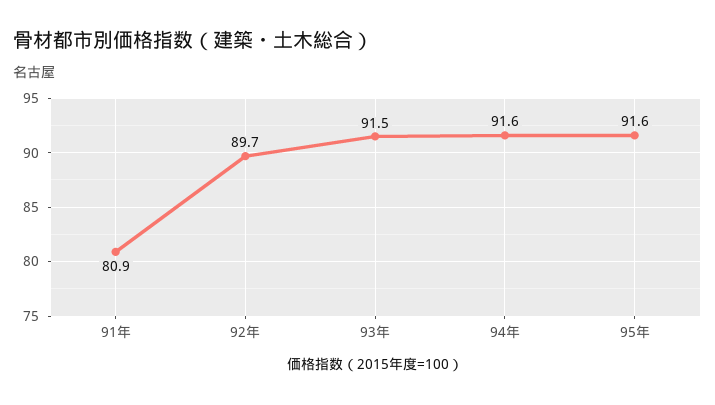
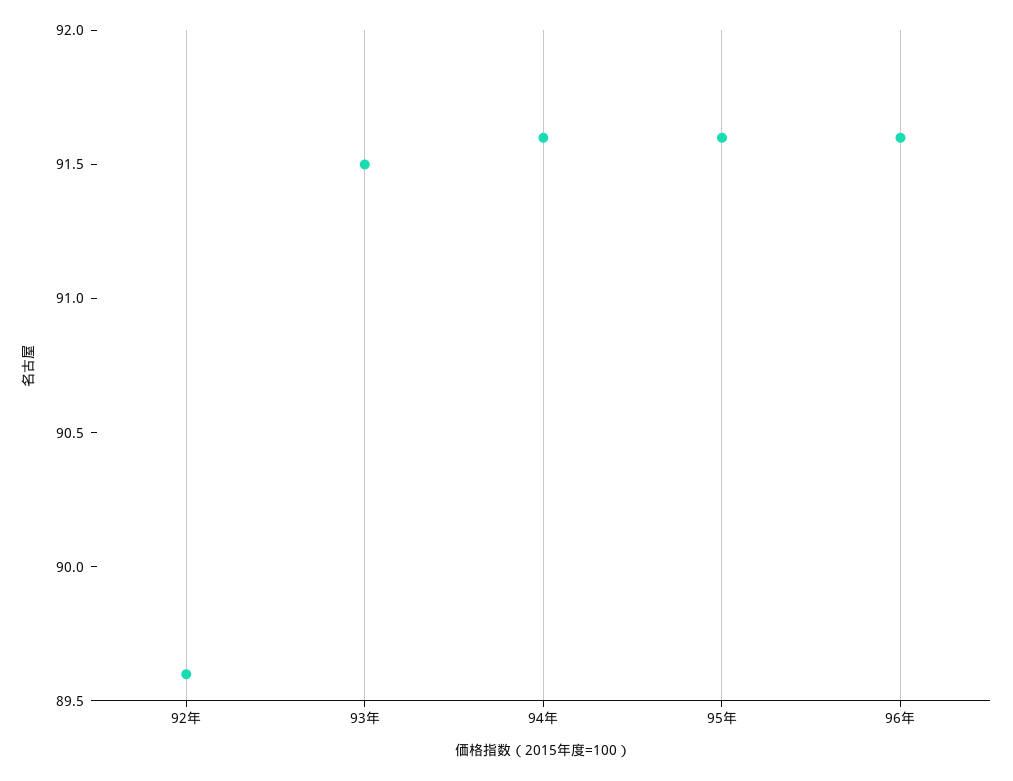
91年: 80.9 -> none
92年: 89.7 -> 89.6
96年: none -> 91.6

